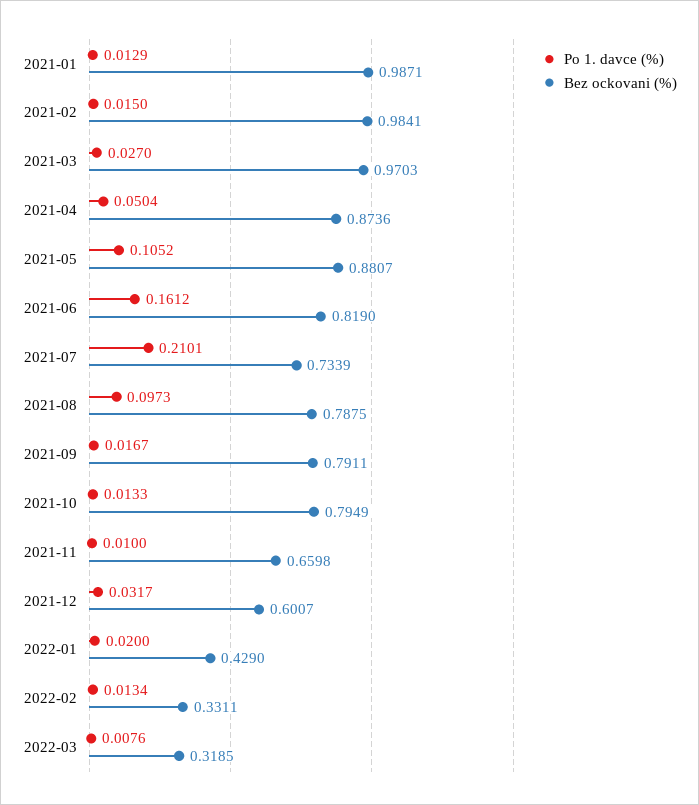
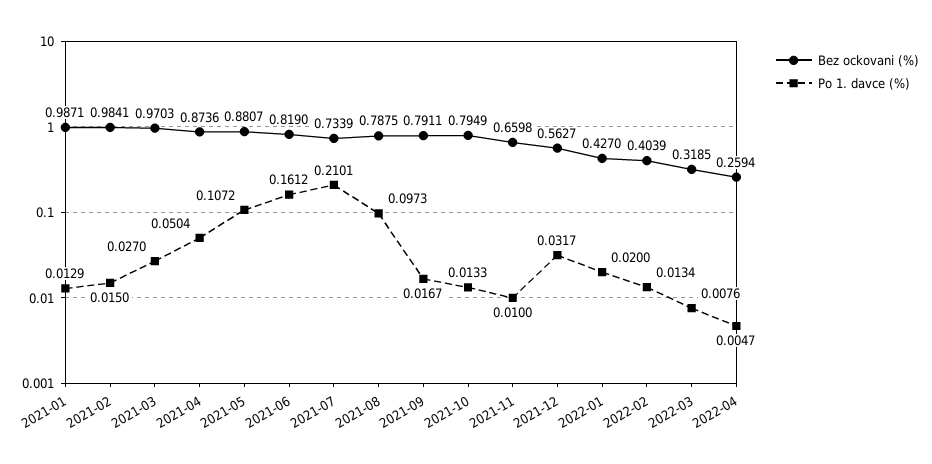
Po 1. davce (%), 2021-05: 0.1052 -> 0.1072
Bez ockovani (%), 2021-12: 0.6007 -> 0.5627
Bez ockovani (%), 2022-01: 0.429 -> 0.427
Bez ockovani (%), 2022-02: 0.3311 -> 0.4039
Bez ockovani (%), 2022-04: none -> 0.2594
Po 1. davce (%), 2022-04: none -> 0.0047

